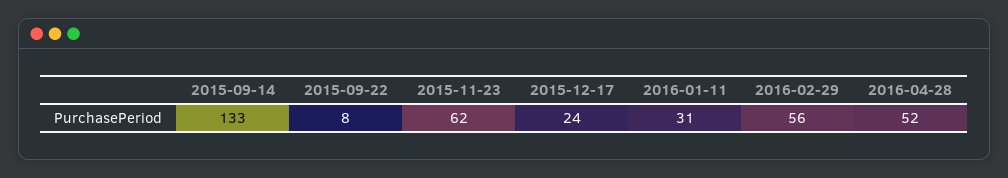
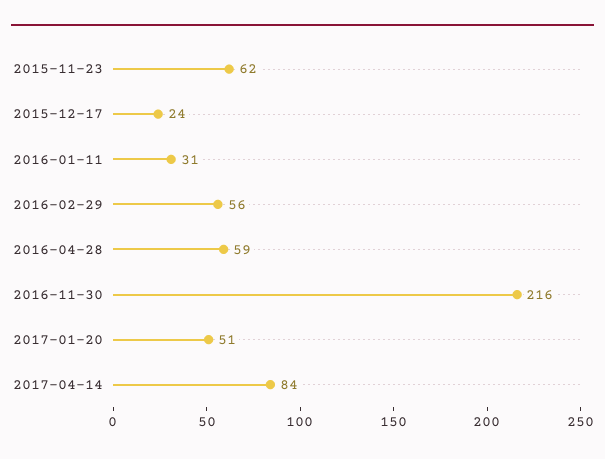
2015-09-14: 133 -> none
2015-09-22: 8 -> none
2016-04-28: 52 -> 59
2016-11-30: none -> 216
2017-01-20: none -> 51
2017-04-14: none -> 84

